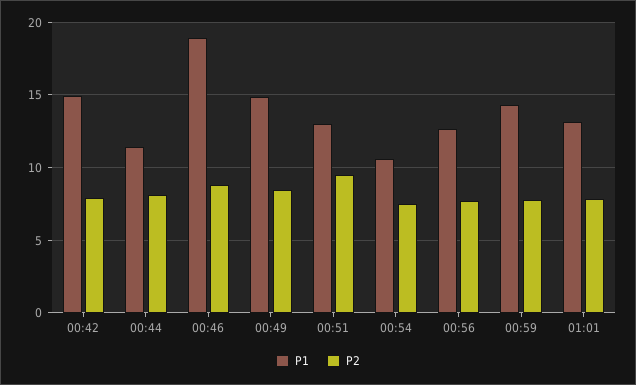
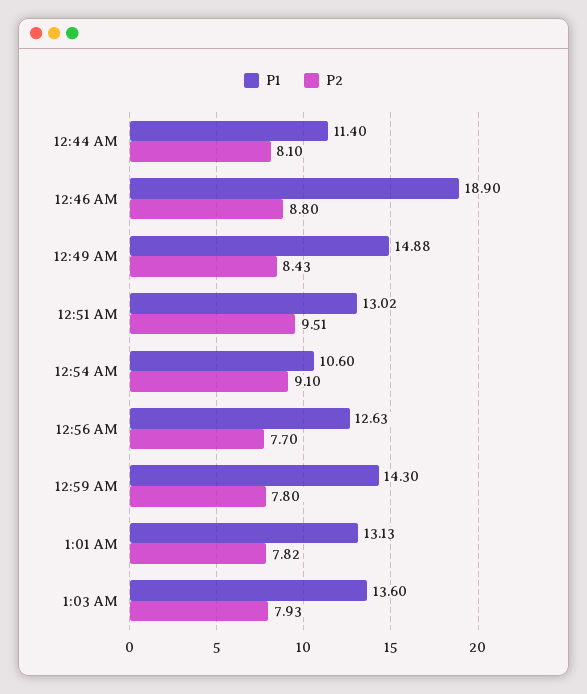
P1, 00:42: 15 -> none
P2, 00:42: 8 -> none
P2, 00:54: 7.5 -> 9.1
P1, 1:03 AM: none -> 13.6
P2, 1:03 AM: none -> 7.93

